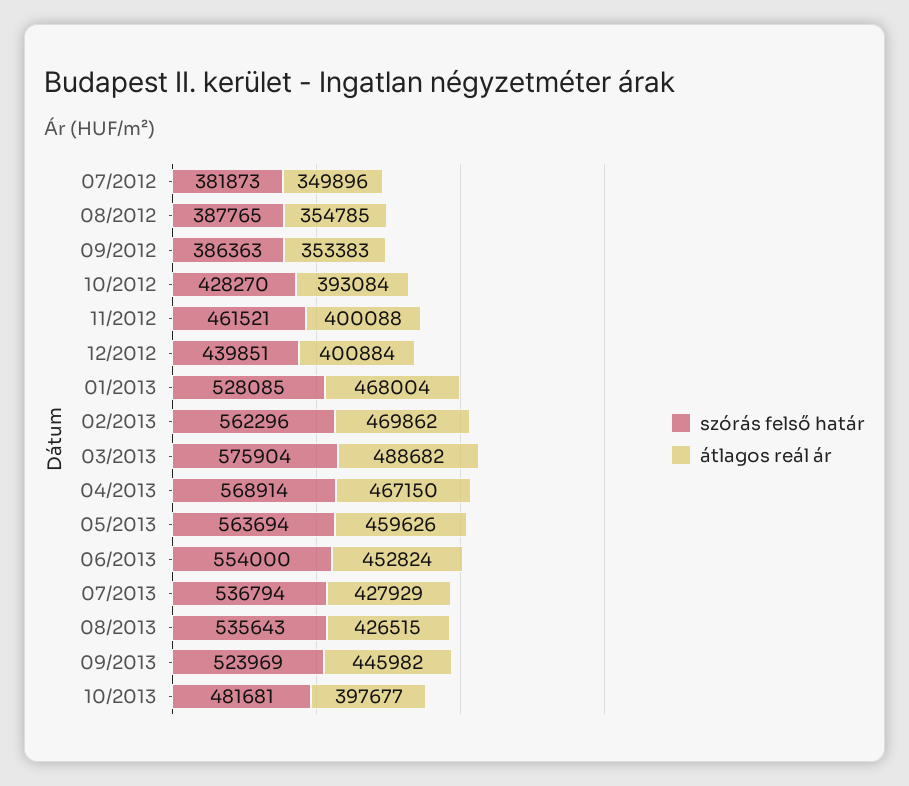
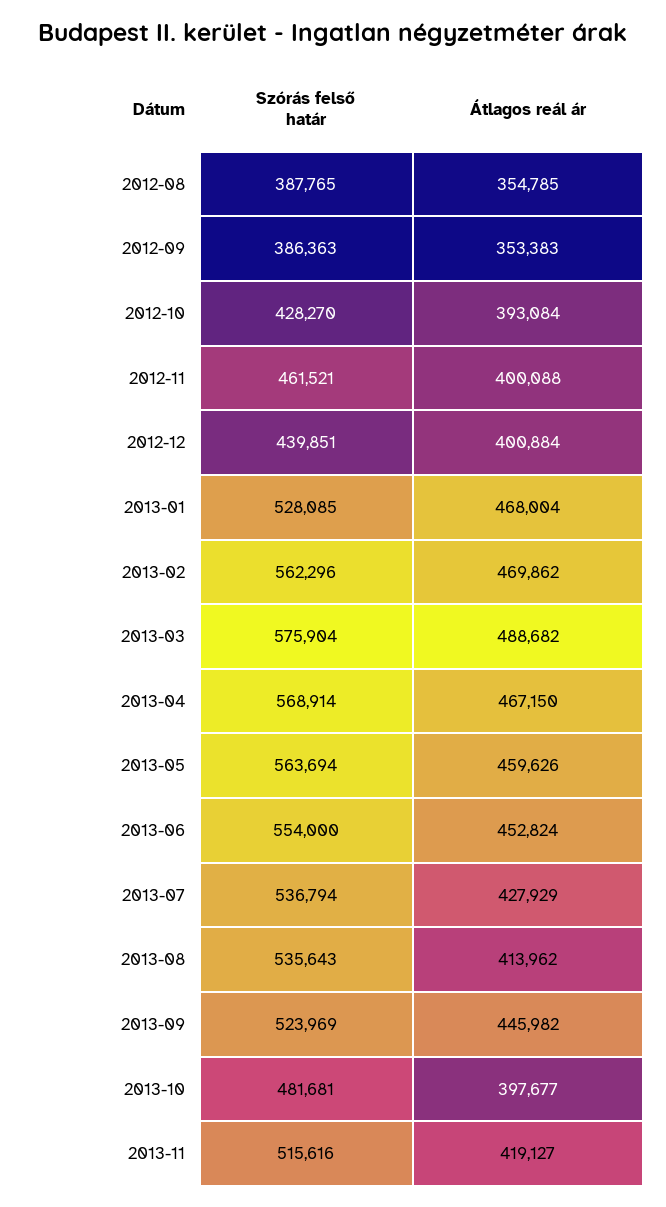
szórás felső határ, 07/2012: 381873 -> none
átlagos reál ár, 07/2012: 349896 -> none
átlagos reál ár, 08/2013: 426515 -> 413962
szórás felső határ, 2013-11: none -> 515616
átlagos reál ár, 2013-11: none -> 419127

